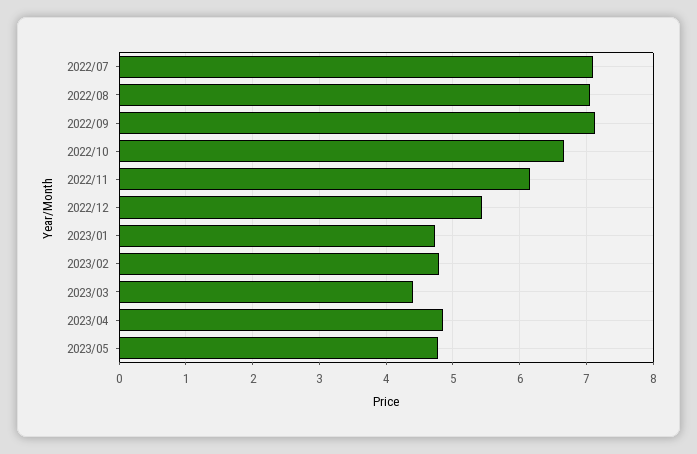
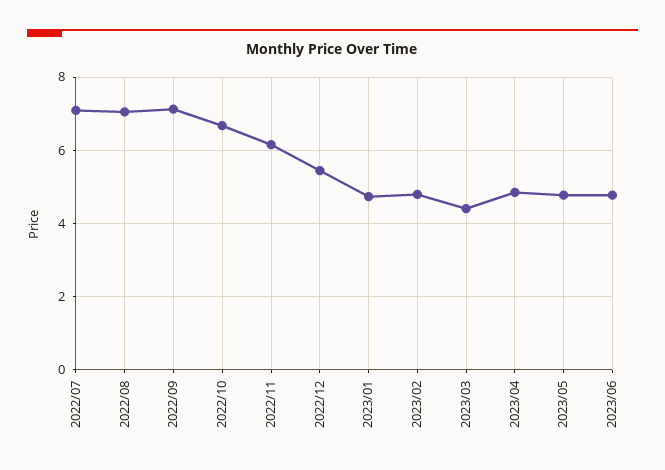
2023/06: none -> 4.8

